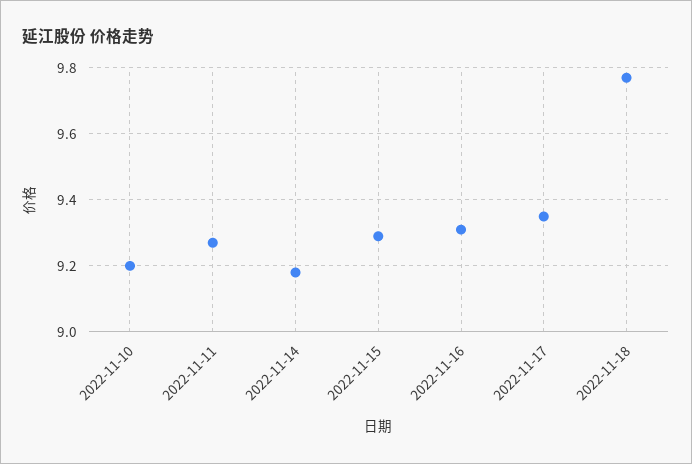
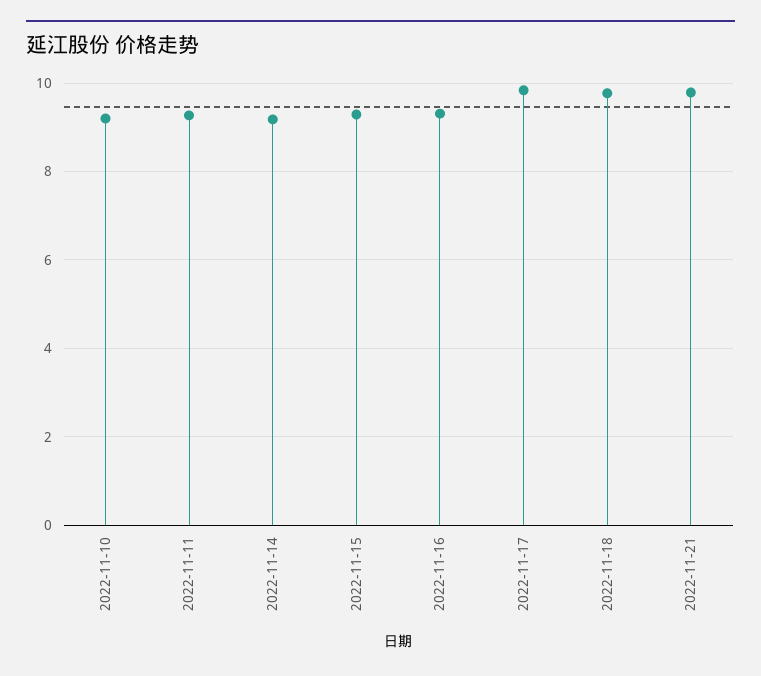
2022-11-17: 9.35 -> 9.8
2022-11-21: none -> 9.8

